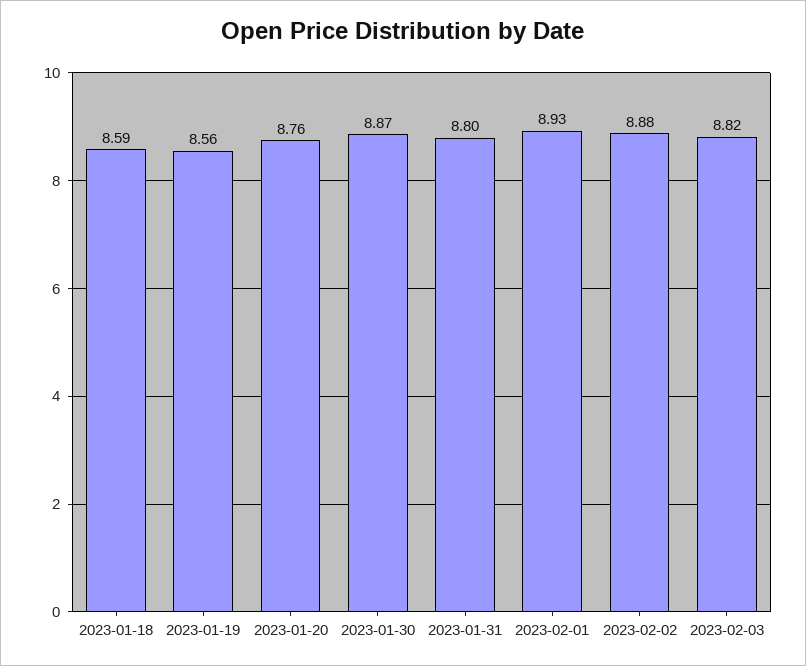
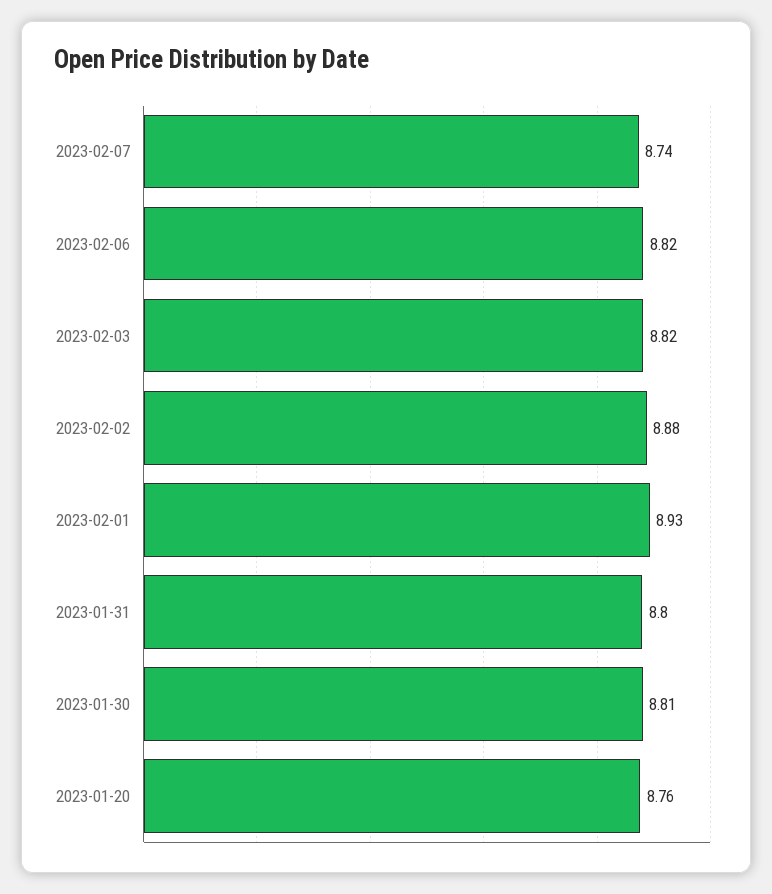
2023-01-18: 8.59 -> none
2023-01-19: 8.56 -> none
2023-01-30: 8.87 -> 8.81
2023-02-07: none -> 8.74
2023-02-06: none -> 8.82

